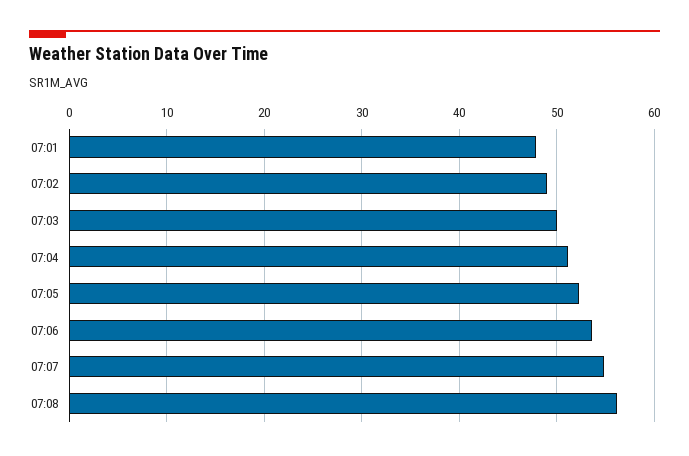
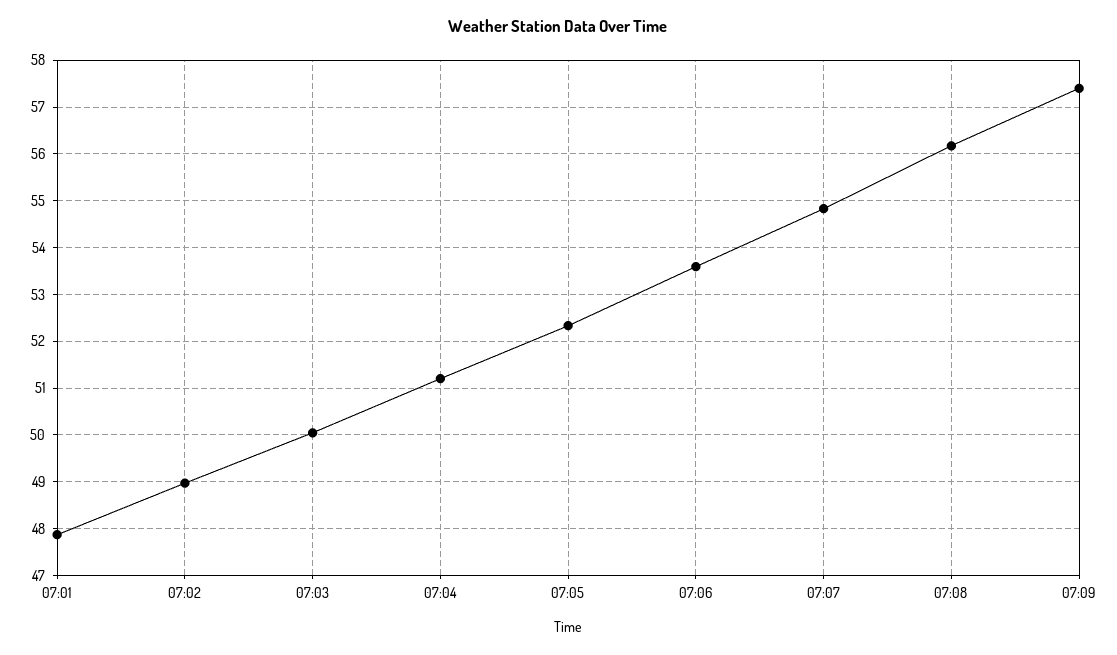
07:09: none -> 57.4

